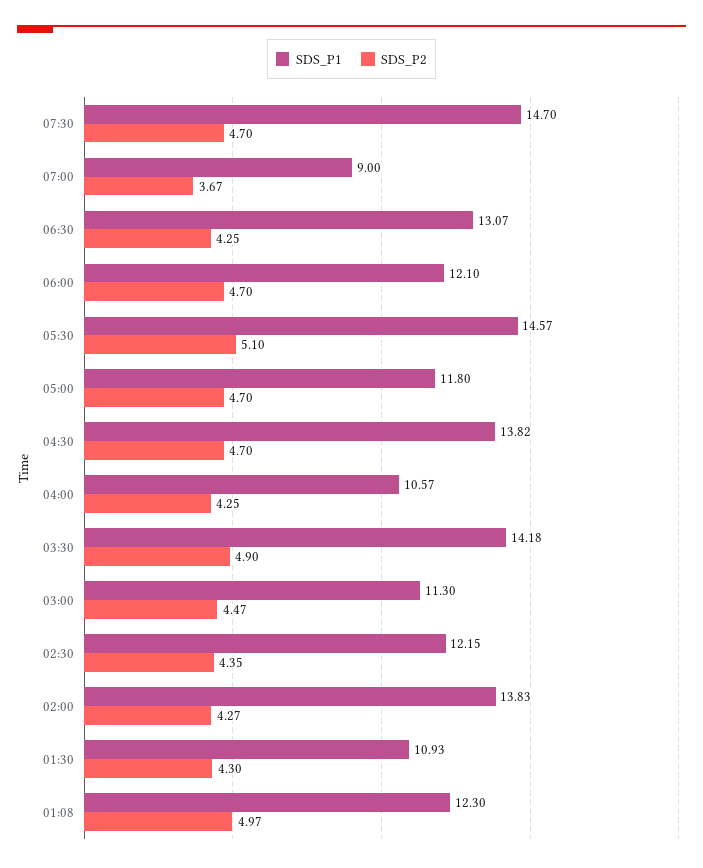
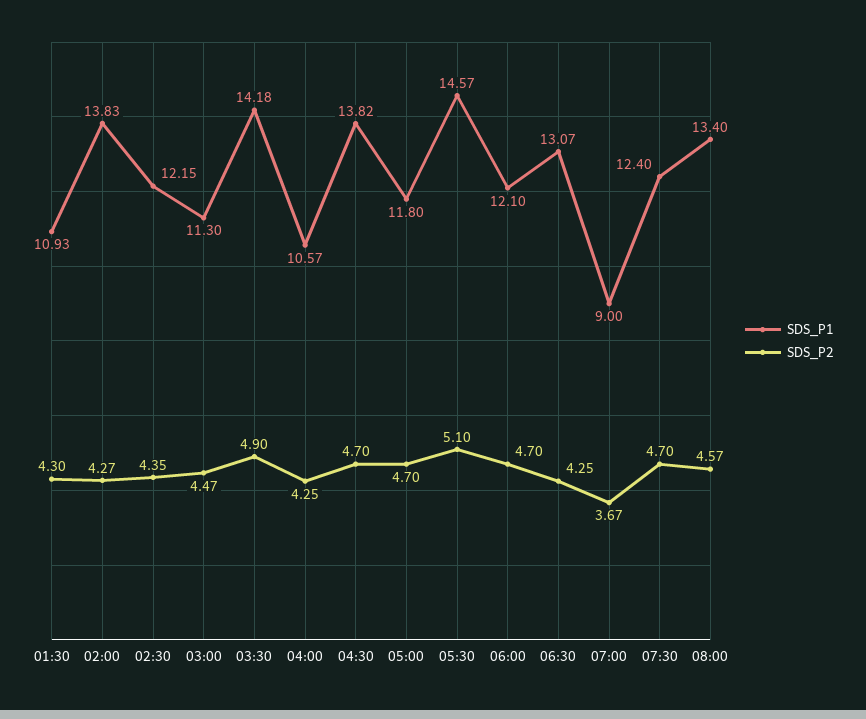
SDS_P1, 07:30: 14.7 -> 12.4
SDS_P1, 01:08: 12.3 -> none
SDS_P2, 01:08: 4.97 -> none
SDS_P1, 08:00: none -> 13.4
SDS_P2, 08:00: none -> 4.57

